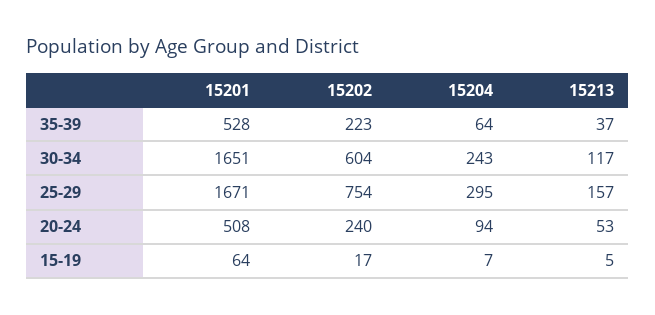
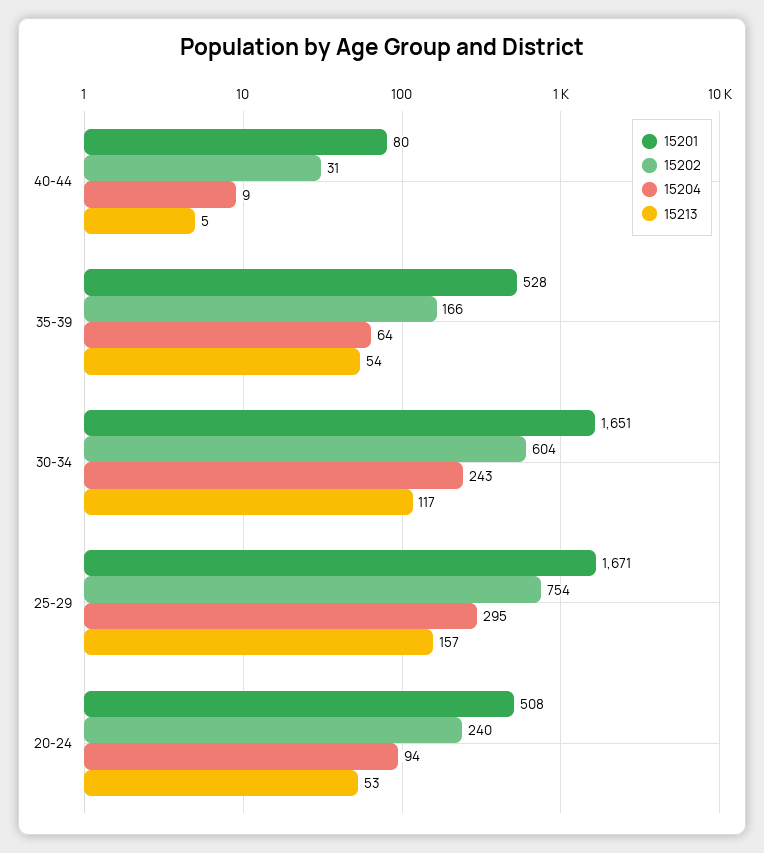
15202, 35-39: 223 -> 166
15213, 35-39: 37 -> 54
15201, 15-19: 64 -> none
15202, 15-19: 17 -> none
15204, 15-19: 7 -> none
15213, 15-19: 5 -> none
15201, 40-44: none -> 80
15202, 40-44: none -> 31
15204, 40-44: none -> 9
15213, 40-44: none -> 5

